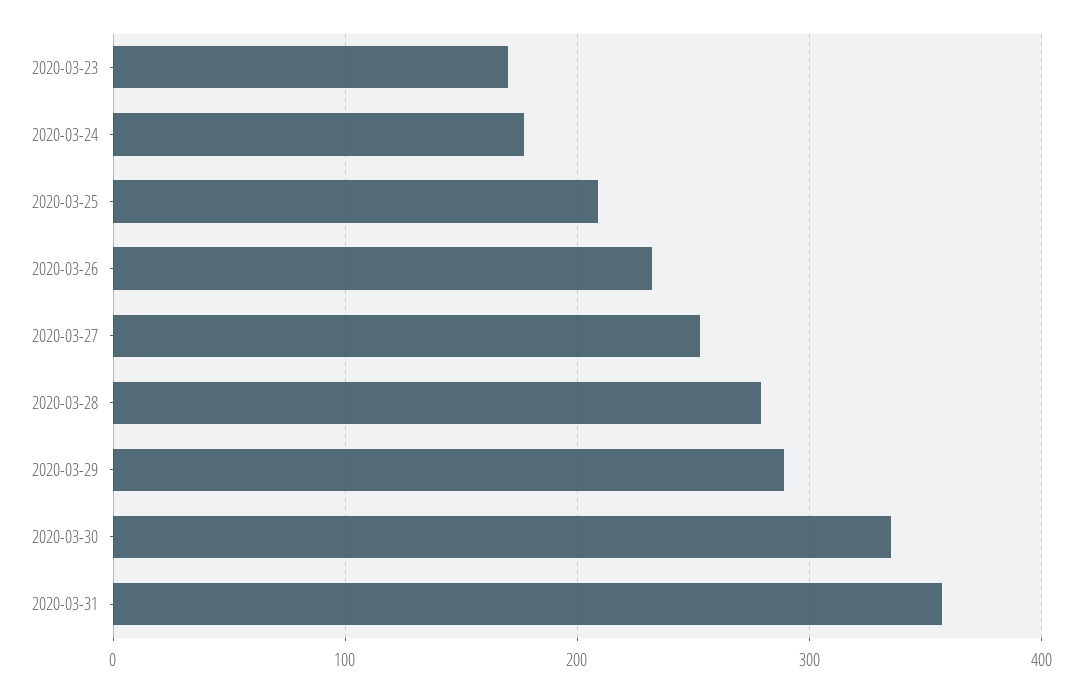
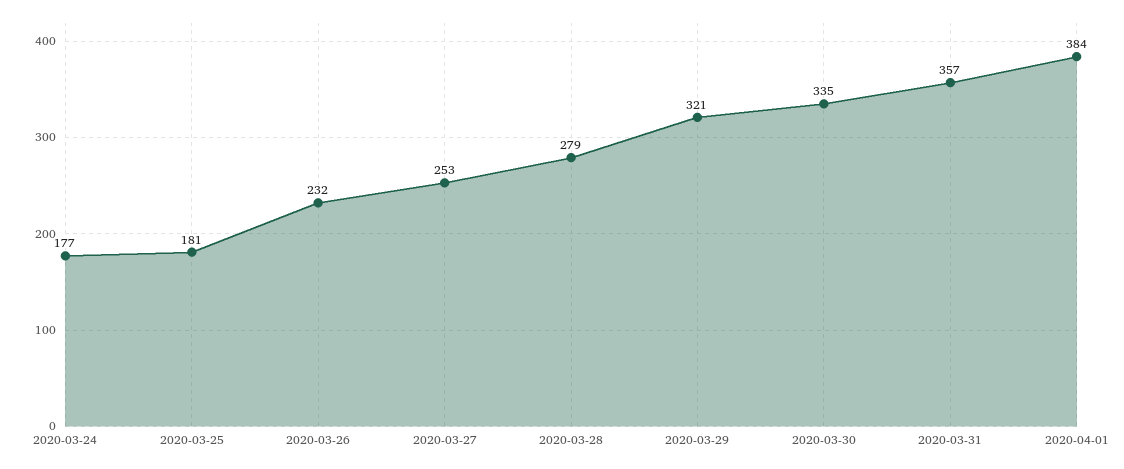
2020-03-23: 170 -> none
2020-03-25: 210 -> 181
2020-03-29: 290 -> 321
2020-04-01: none -> 384

